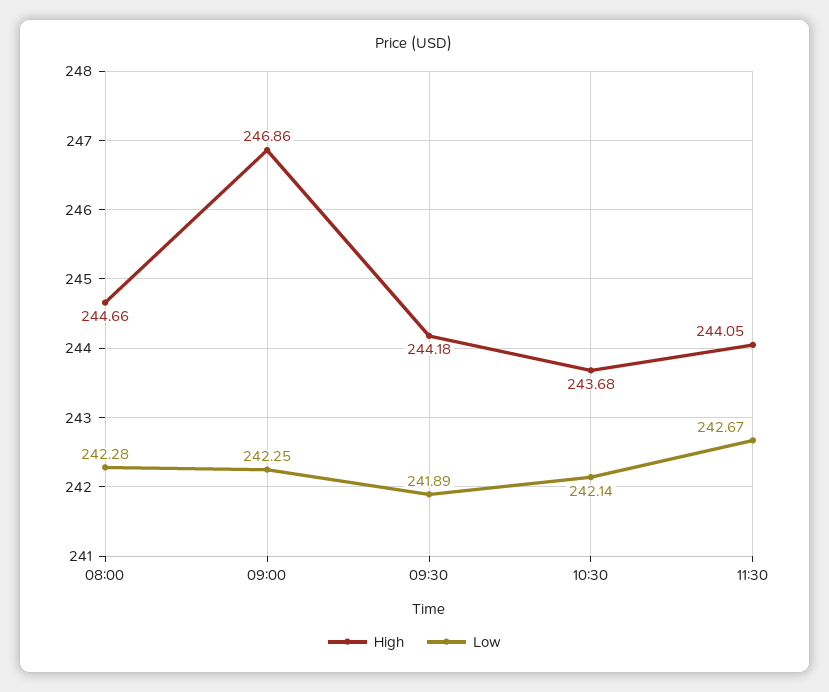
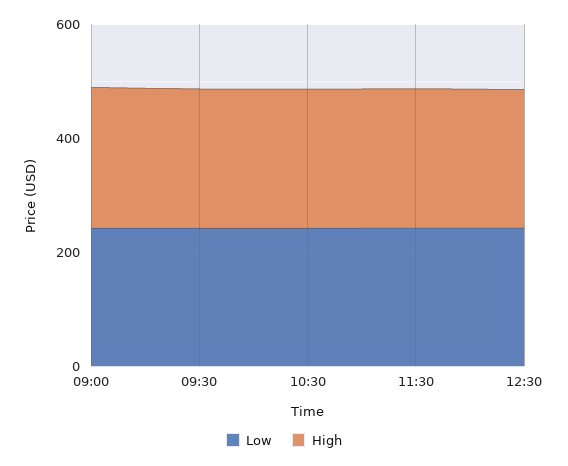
High, 08:00: 244.66 -> none
Low, 08:00: 242.28 -> none
Low, 12:30: none -> 250
High, 12:30: none -> 250

